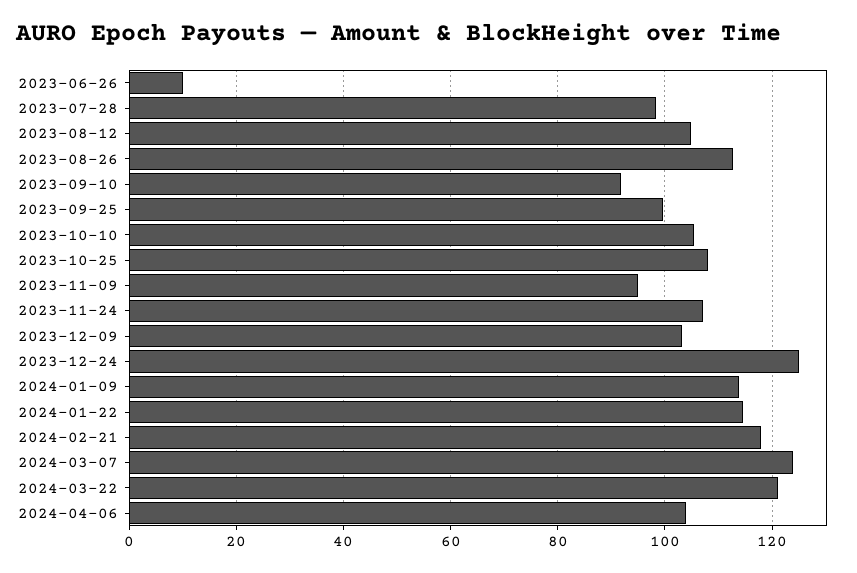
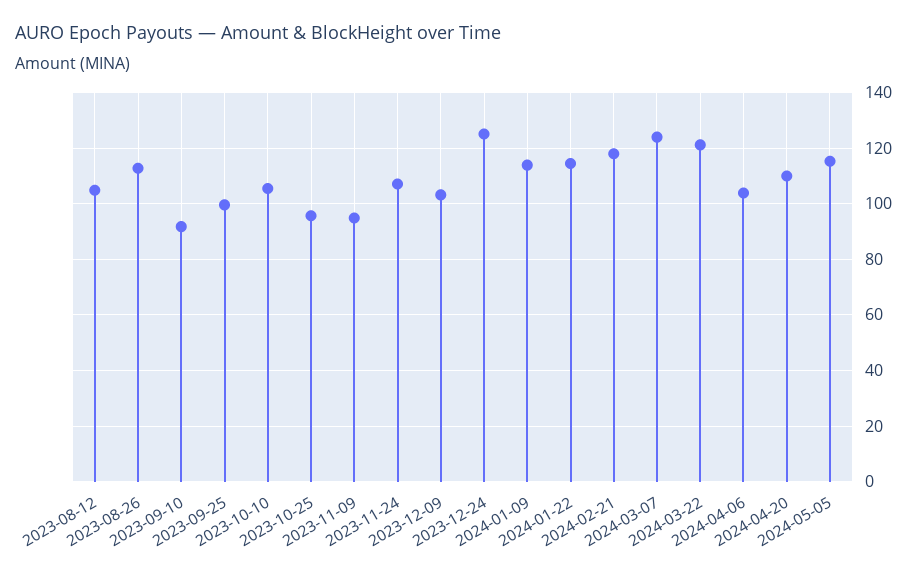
2023-06-26: 10 -> none
2023-07-28: 98 -> none
2023-10-25: 108 -> 95
2024-04-20: none -> 110
2024-05-05: none -> 115

